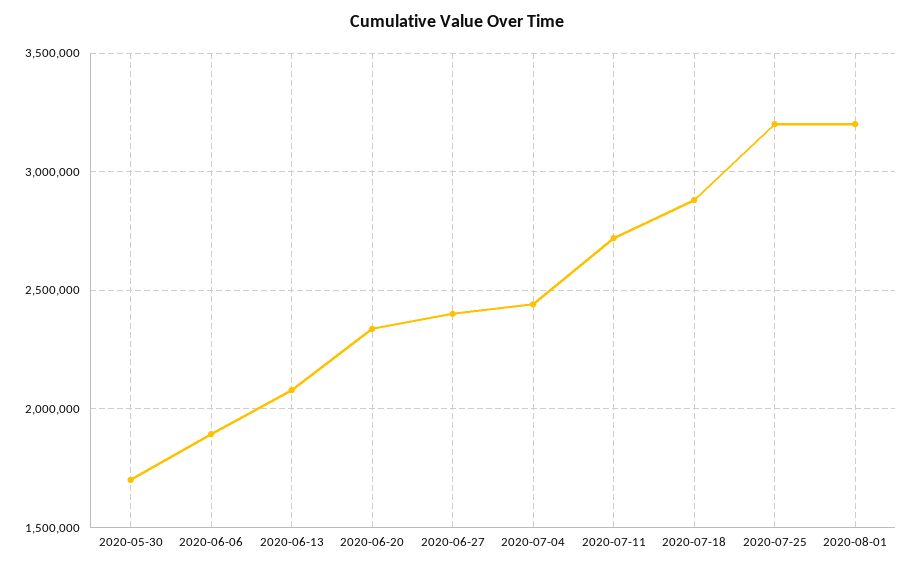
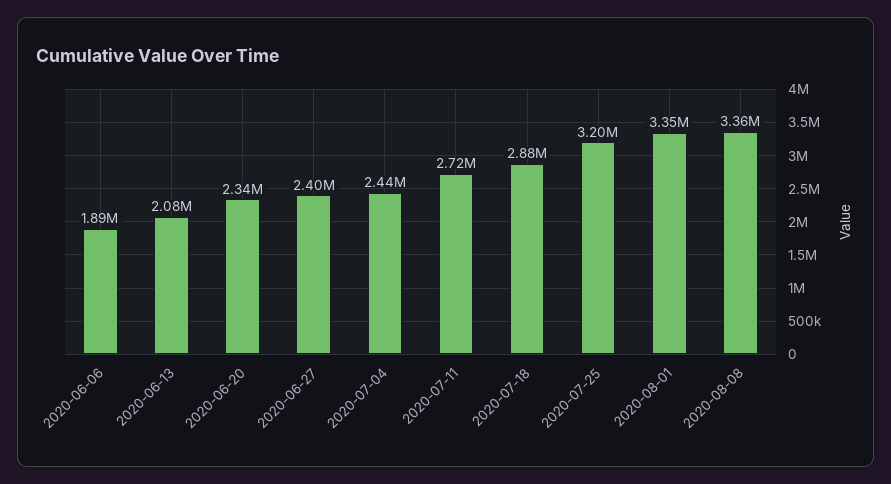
2020-05-30: 1700000 -> none
2020-08-01: 3200000 -> 3350000
2020-08-08: none -> 3360000

